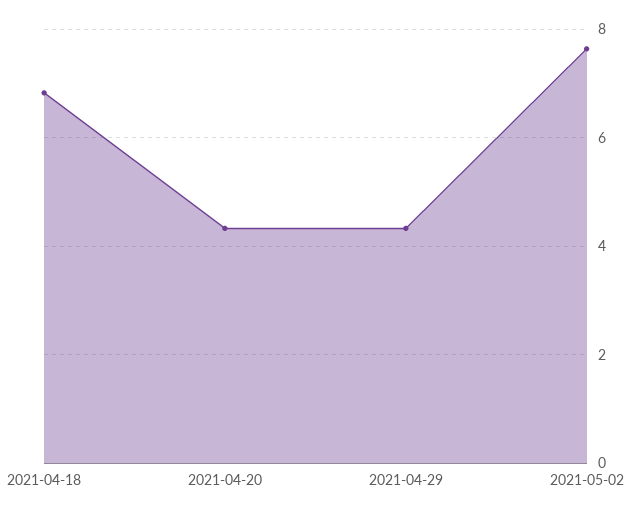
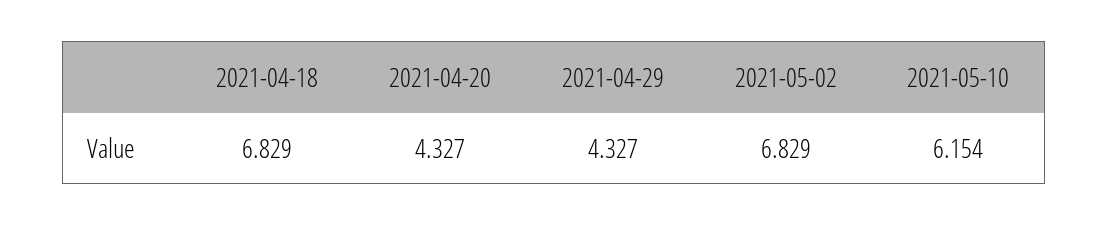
2021-05-02: 7.6 -> 6.829
2021-05-10: none -> 6.154

